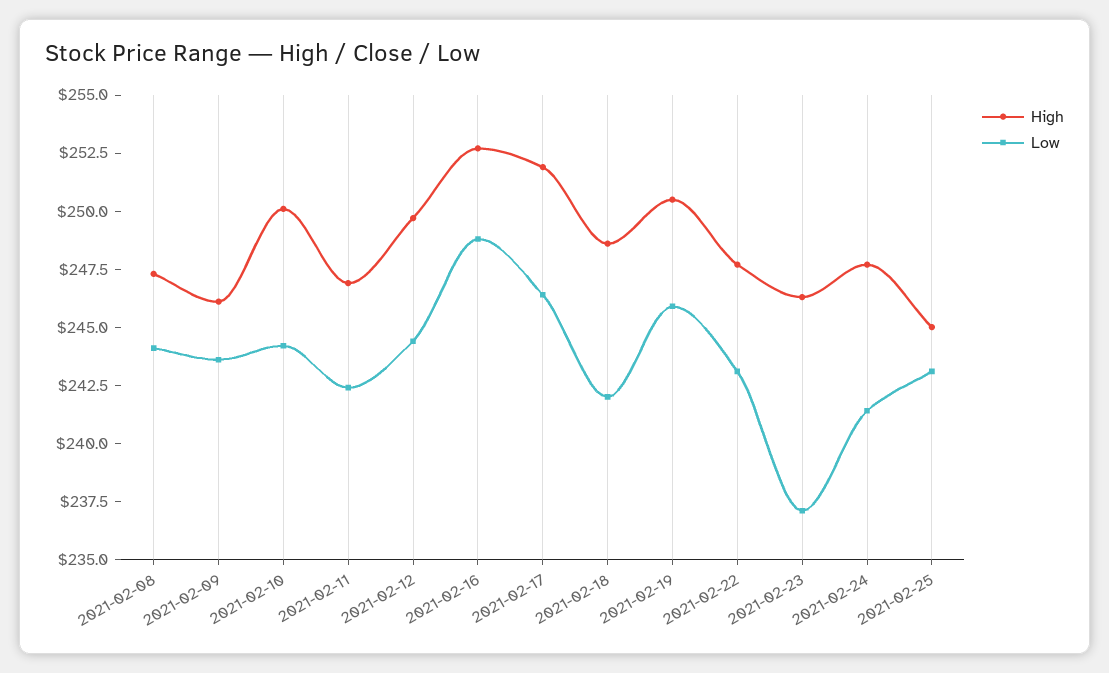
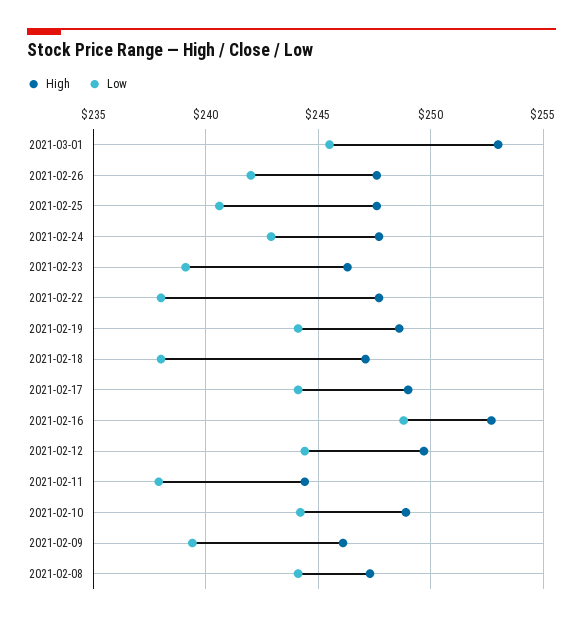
Low, 2021-02-09: 243.5 -> 239.5
High, 2021-02-10: 250 -> 249
High, 2021-02-11: 247 -> 244.5
Low, 2021-02-11: 242.5 -> 238
High, 2021-02-17: 252 -> 249
Low, 2021-02-17: 246.5 -> 244
High, 2021-02-18: 248.5 -> 247
Low, 2021-02-18: 242 -> 238
High, 2021-02-19: 250.5 -> 248.5
Low, 2021-02-19: 246 -> 244
Low, 2021-02-22: 243 -> 238
Low, 2021-02-23: 237 -> 239
Low, 2021-02-24: 241.5 -> 243
High, 2021-02-25: 245 -> 247.5
Low, 2021-02-25: 243 -> 240.5
High, 2021-03-01: none -> 253
Low, 2021-03-01: none -> 245.5
High, 2021-02-26: none -> 247.5
Low, 2021-02-26: none -> 242

